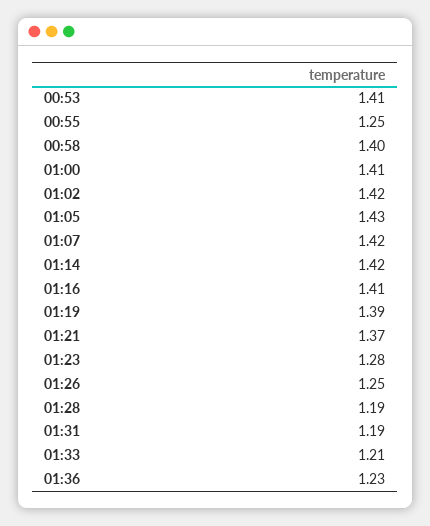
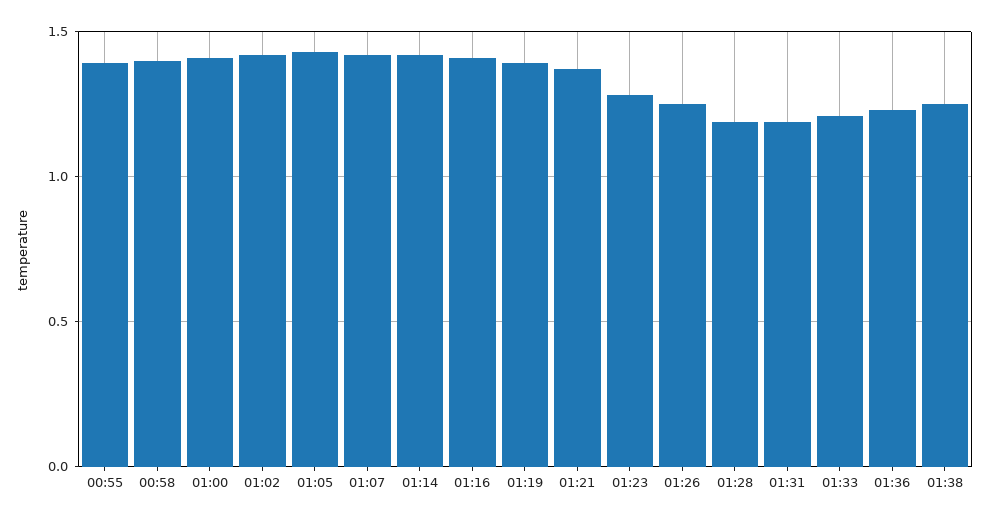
00:53: 1.41 -> none
00:55: 1.25 -> 1.4
01:38: none -> 1.25

